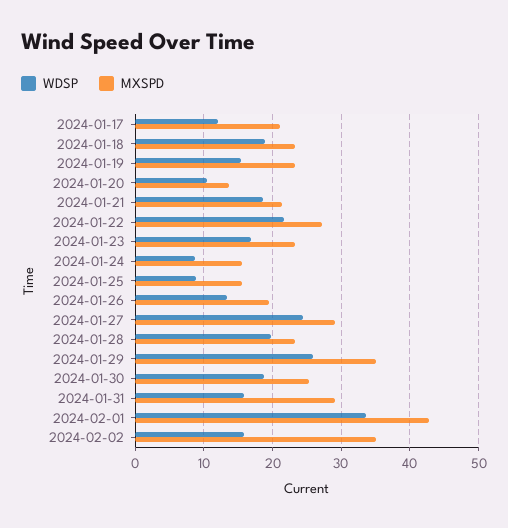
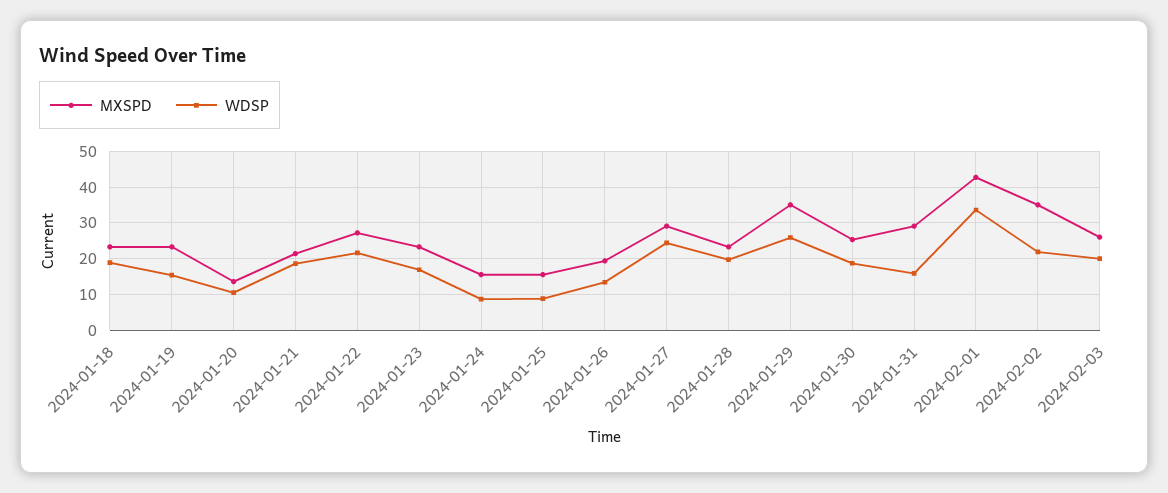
WDSP, 2024-01-17: 12 -> none
MXSPD, 2024-01-17: 21 -> none
WDSP, 2024-02-02: 16 -> 22
MXSPD, 2024-02-03: none -> 26
WDSP, 2024-02-03: none -> 20

